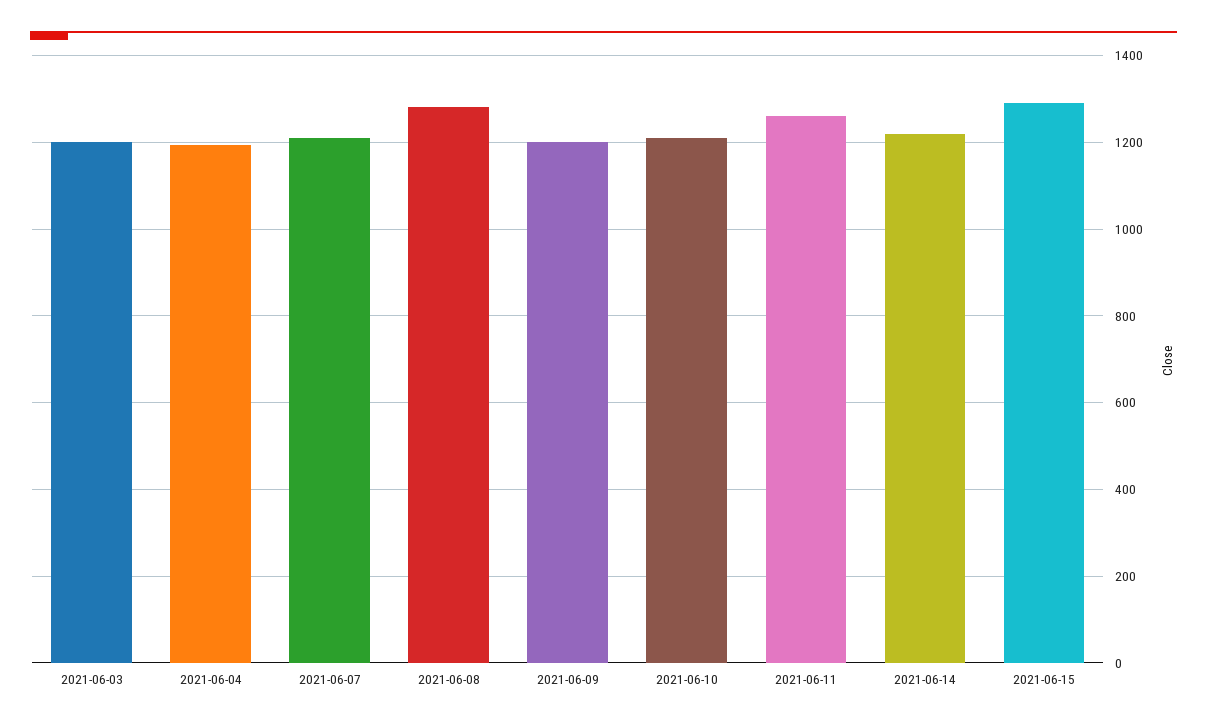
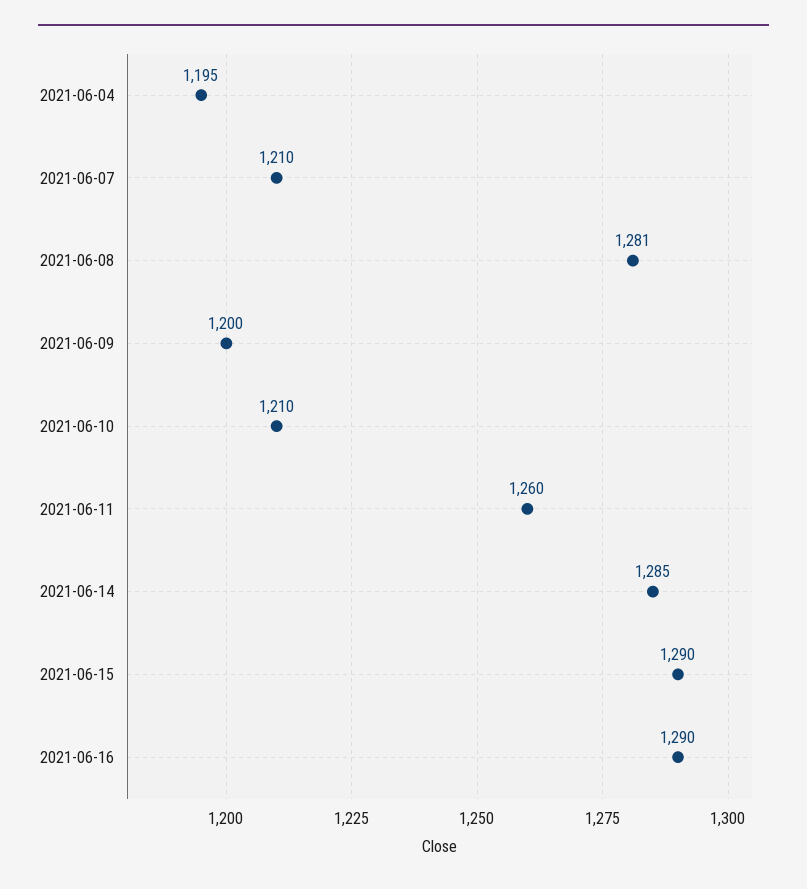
2021-06-03: 1200 -> none
2021-06-14: 1220 -> 1285
2021-06-16: none -> 1290

